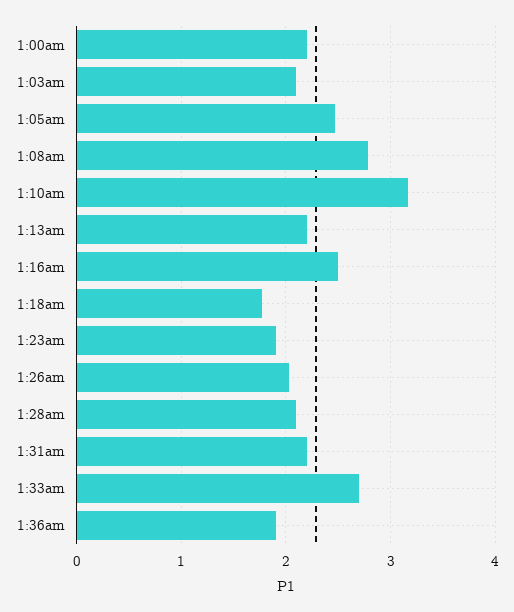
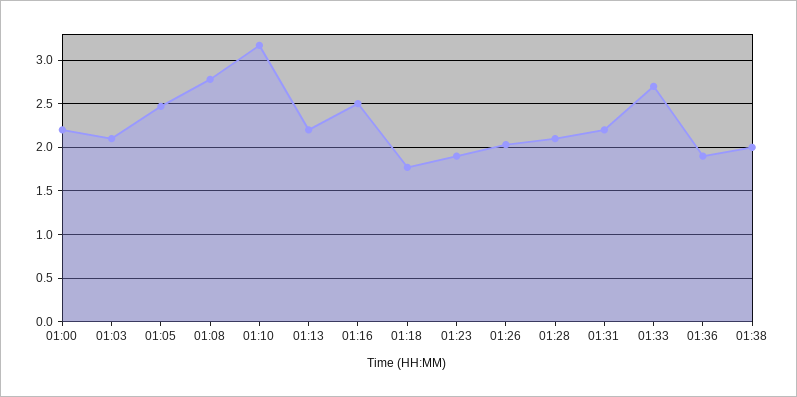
01:38: none -> 2

